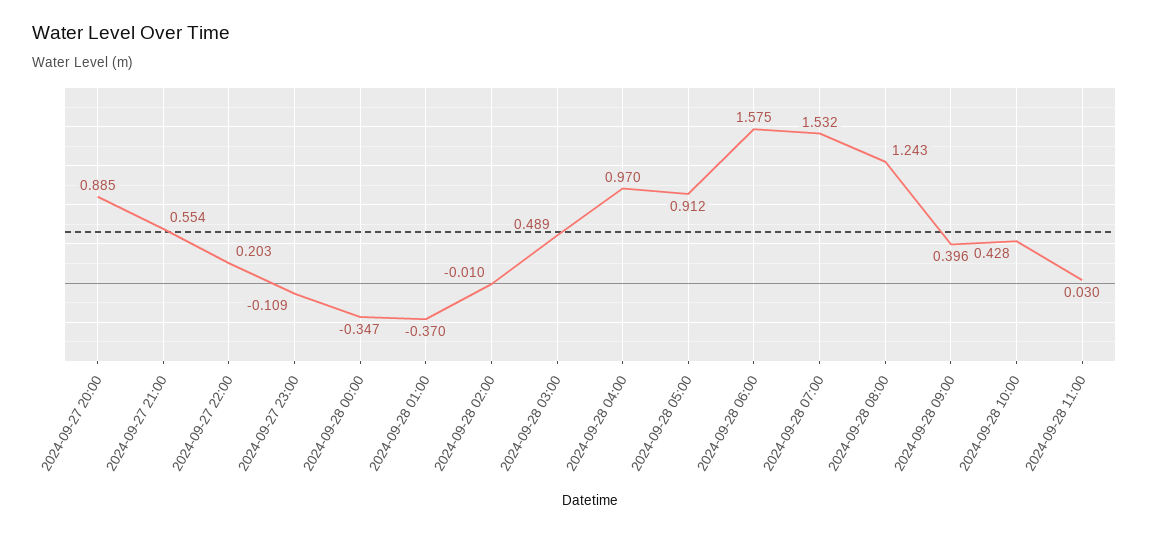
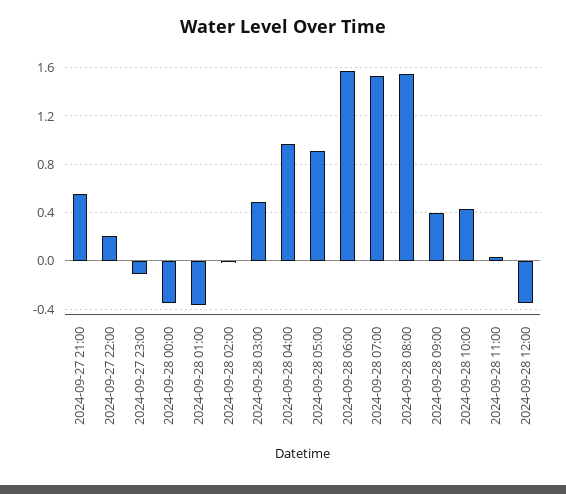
2024-09-27 20:00: 0.885 -> none
2024-09-28 08:00: 1.243 -> 1.55
2024-09-28 12:00: none -> -0.35

